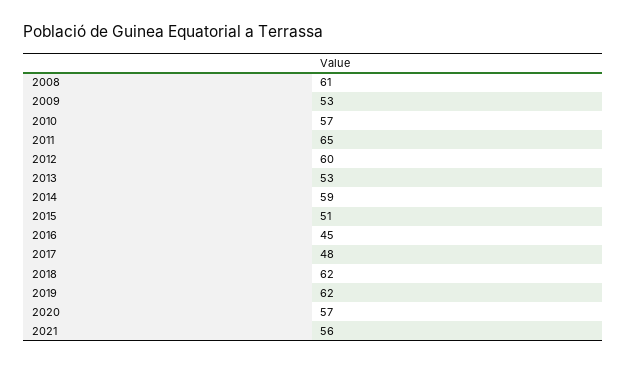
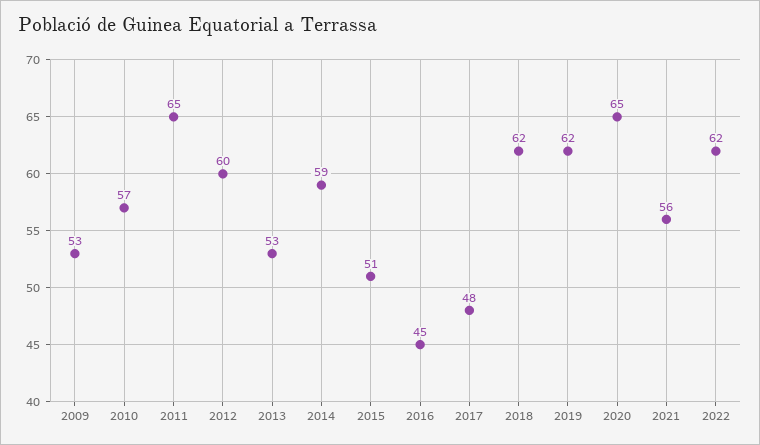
2008: 61 -> none
2020: 57 -> 65
2022: none -> 62

